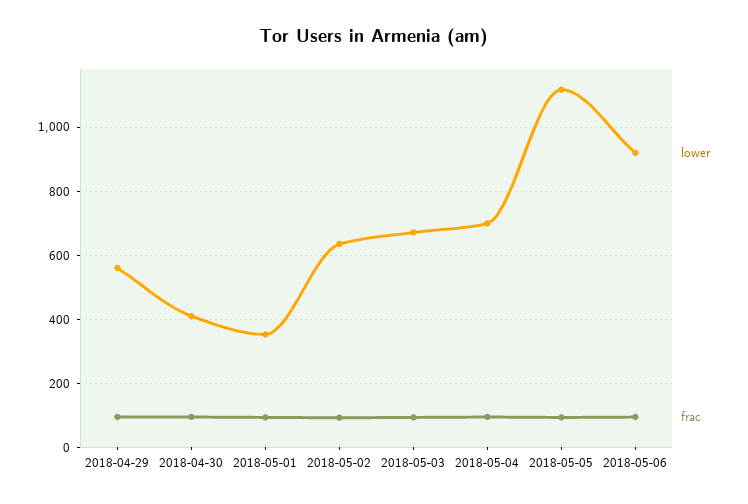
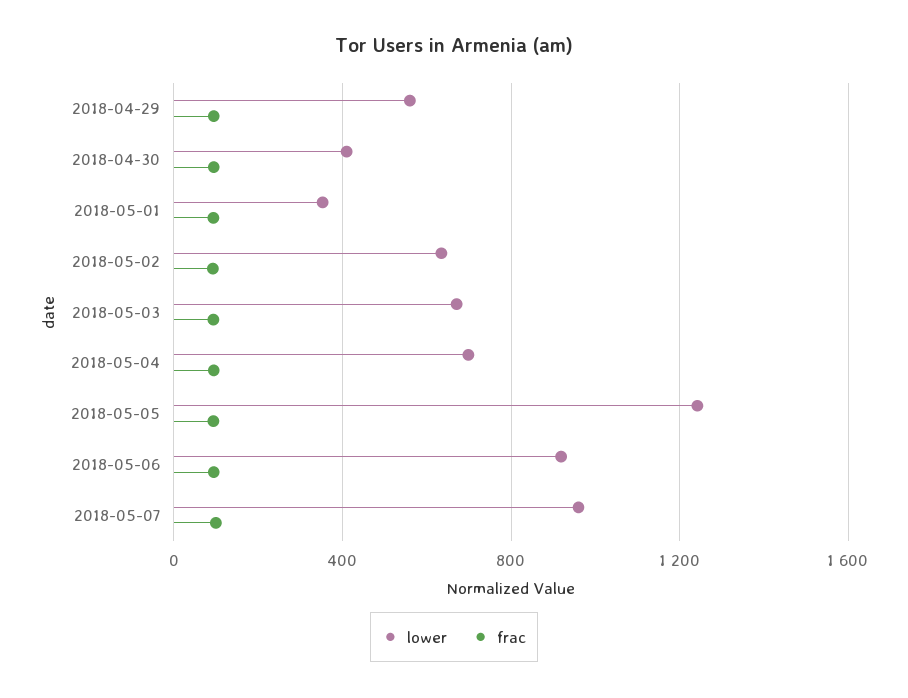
lower, 2018-05-05: 1120 -> 1250
lower, 2018-05-07: none -> 950
frac, 2018-05-07: none -> 100

